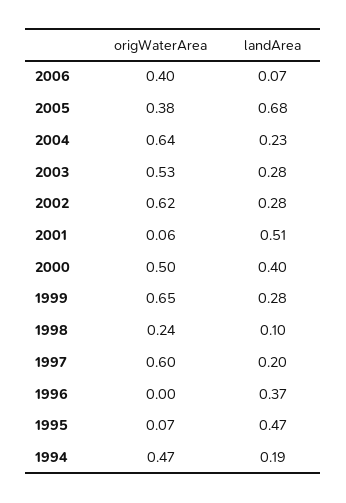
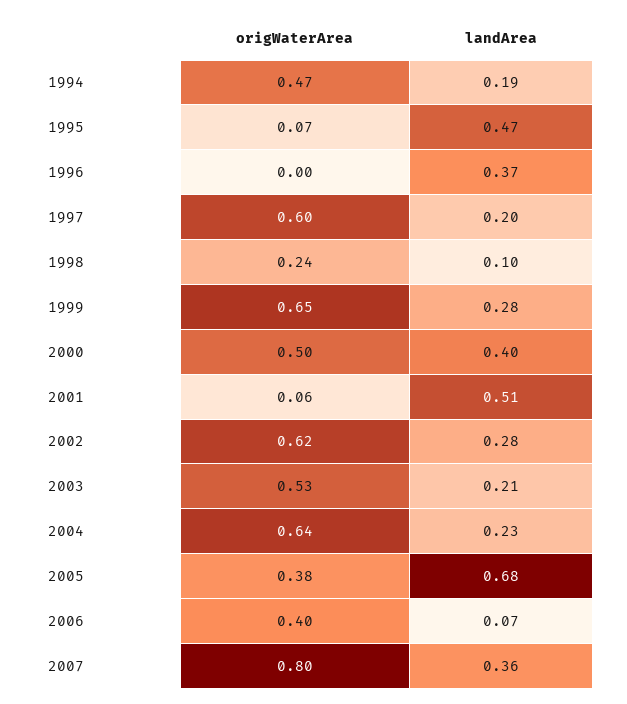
landArea, 2003: 0.28 -> 0.21
origWaterArea, 2007: none -> 0.8
landArea, 2007: none -> 0.36

